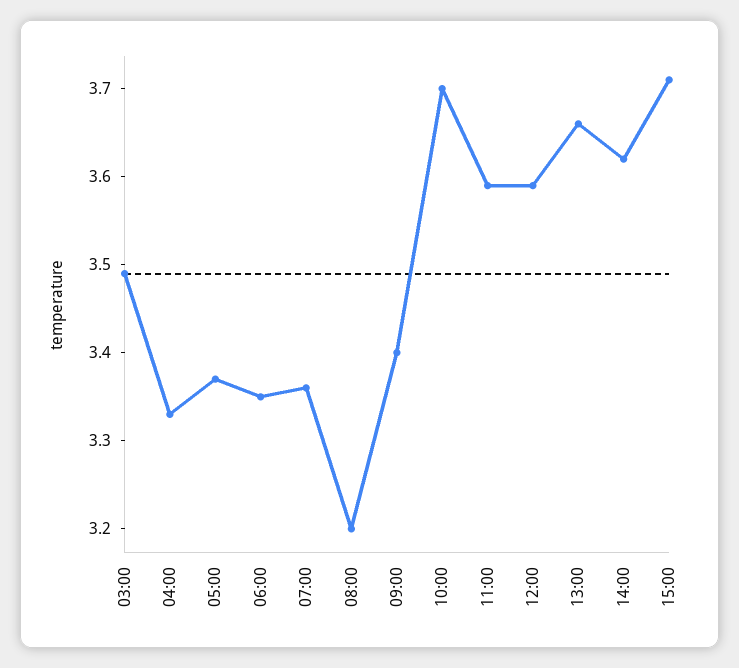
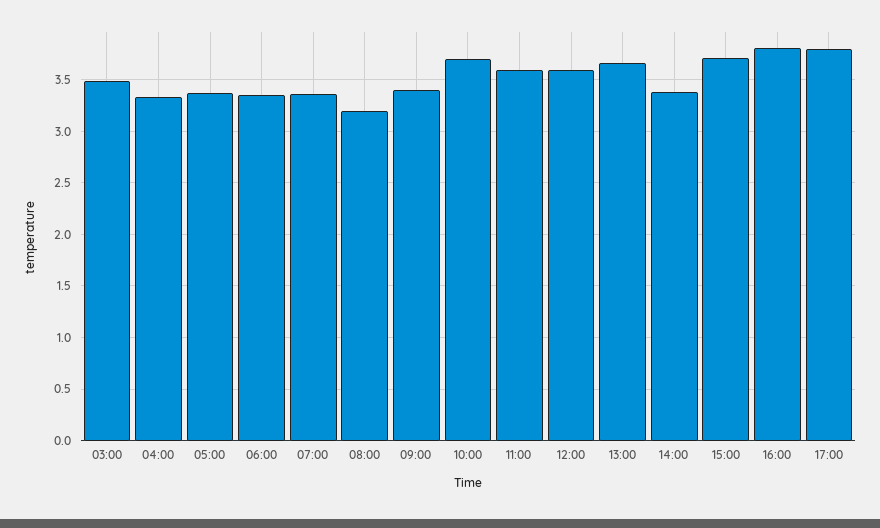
14:00: 3.62 -> 3.4
16:00: none -> 3.8
17:00: none -> 3.8

